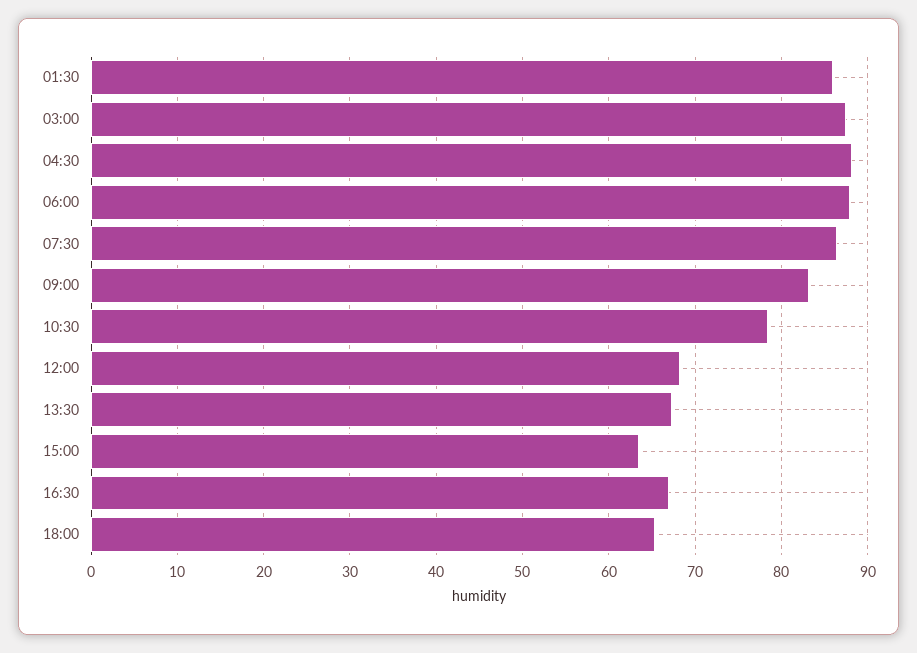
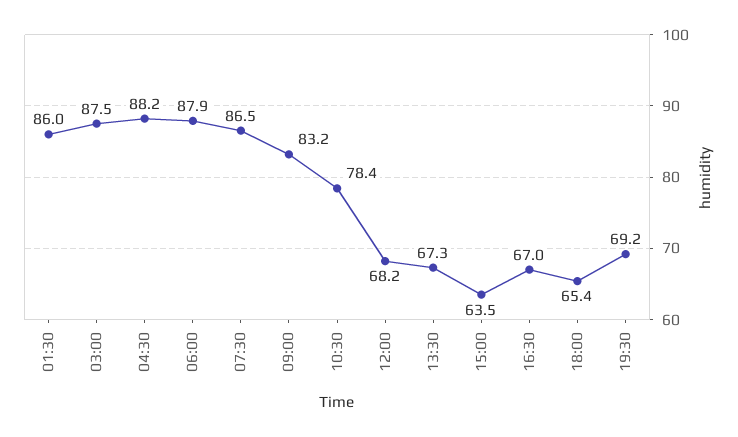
19:30: none -> 69.2

